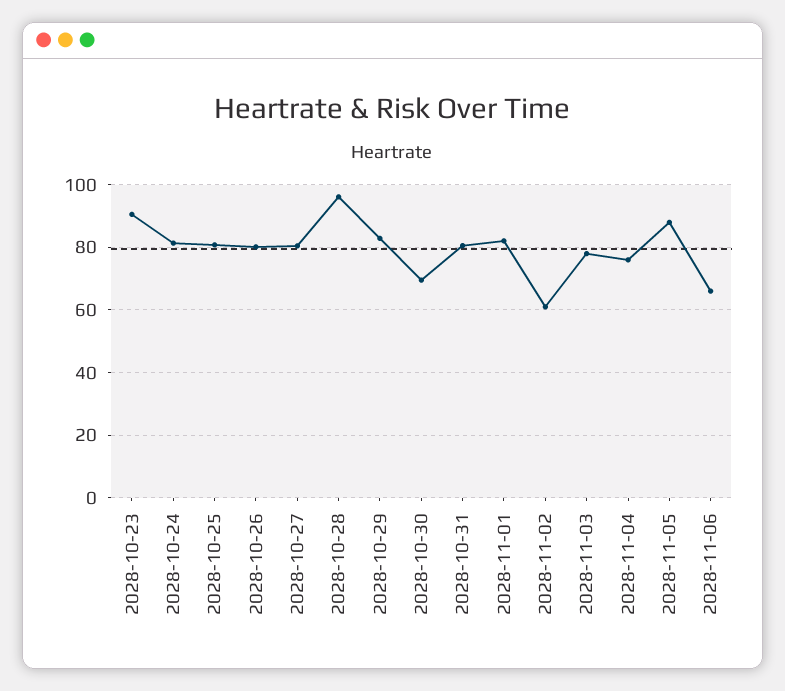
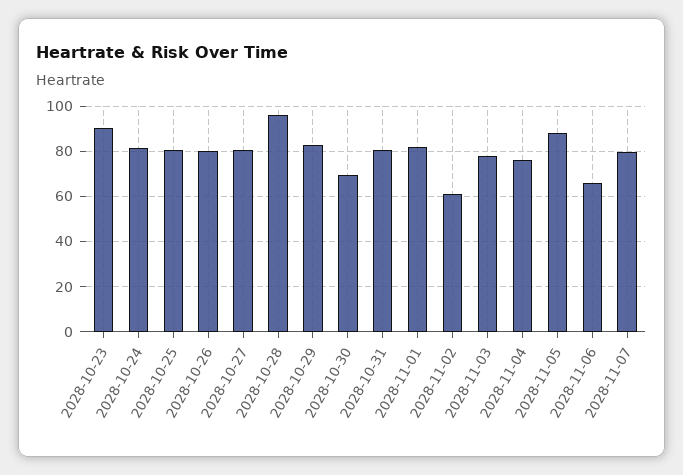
2028-11-07: none -> 80

